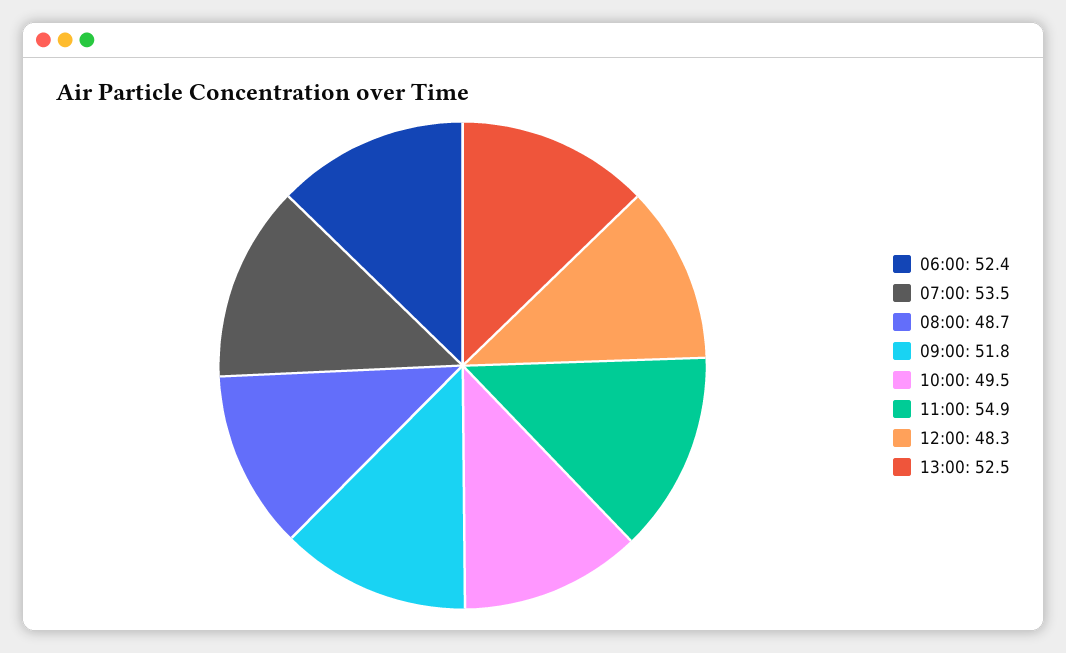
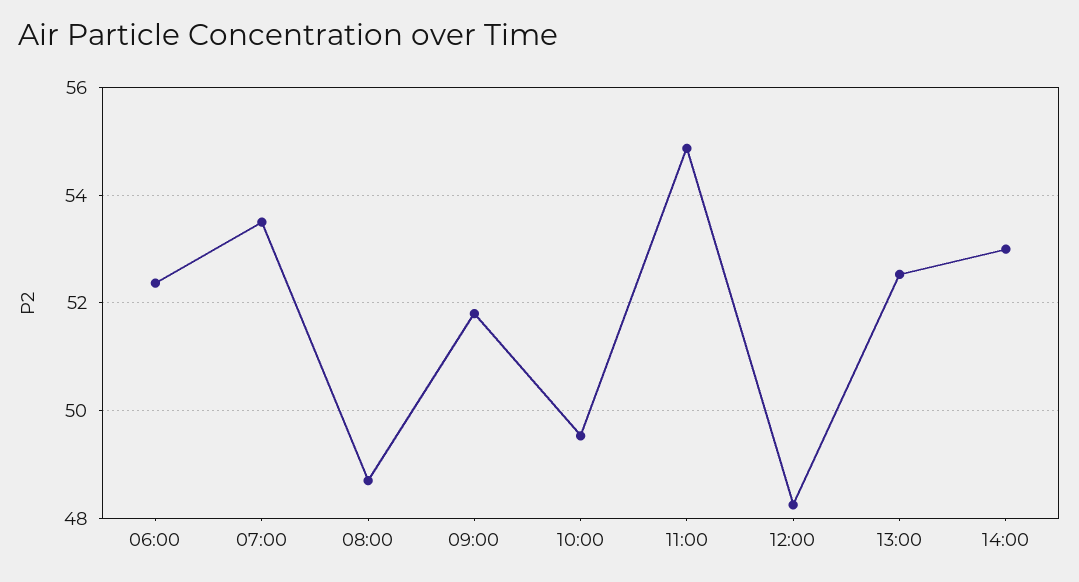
14:00: none -> 53

